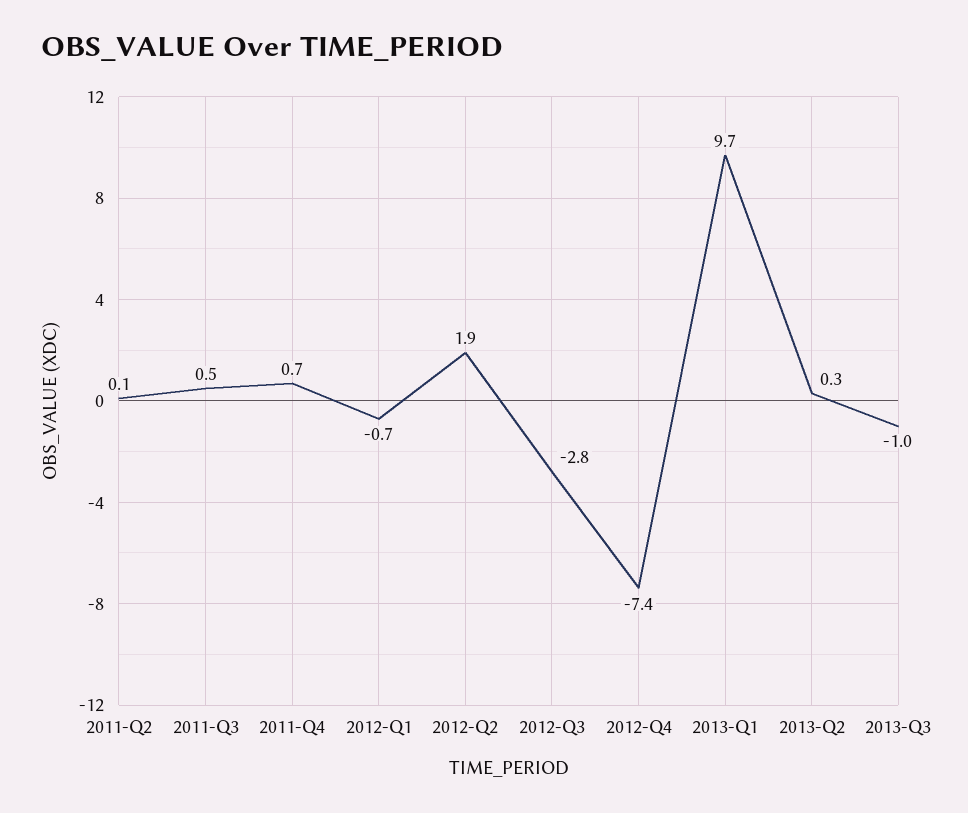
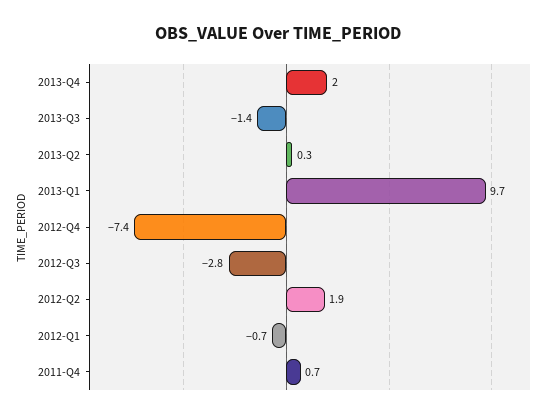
2011-Q2: 0.1 -> none
2011-Q3: 0.5 -> none
2013-Q3: -1 -> -1.4
2013-Q4: none -> 2

